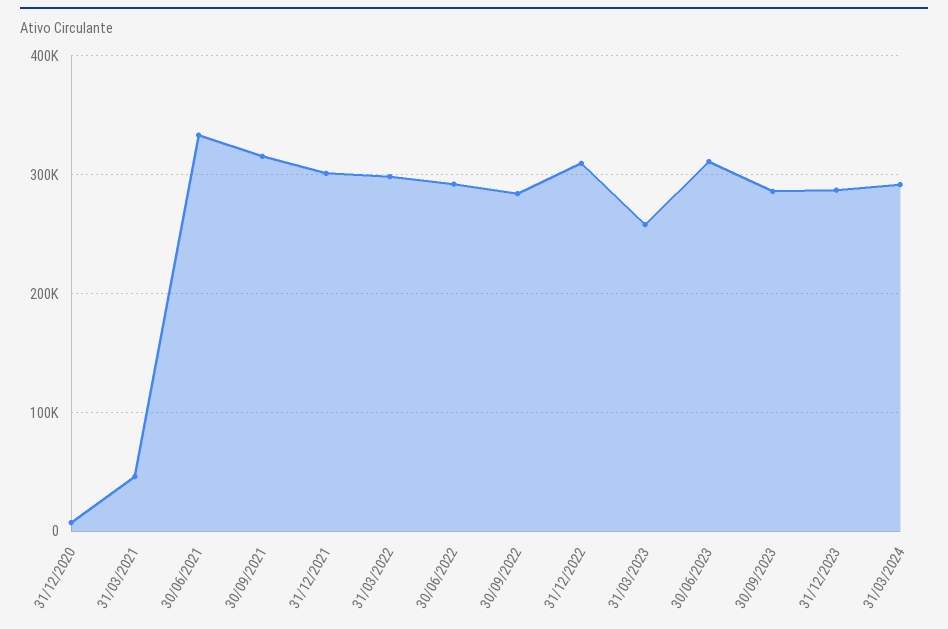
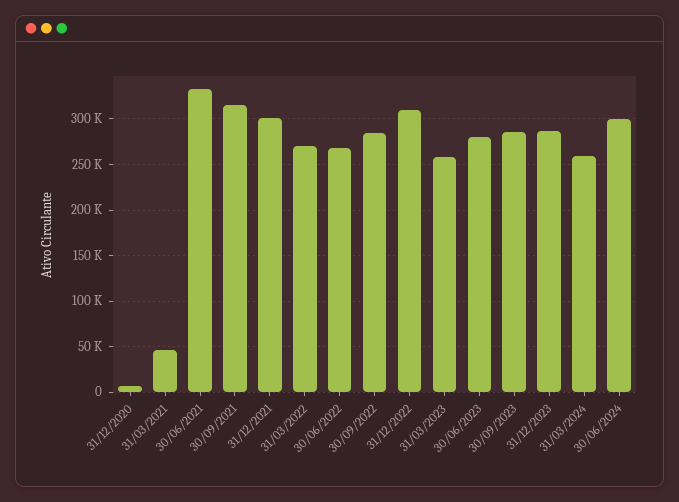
31/03/2022: 300000 -> 270000
30/06/2022: 290000 -> 270000
30/06/2023: 310000 -> 280000
31/03/2024: 290000 -> 260000
30/06/2024: none -> 300000

